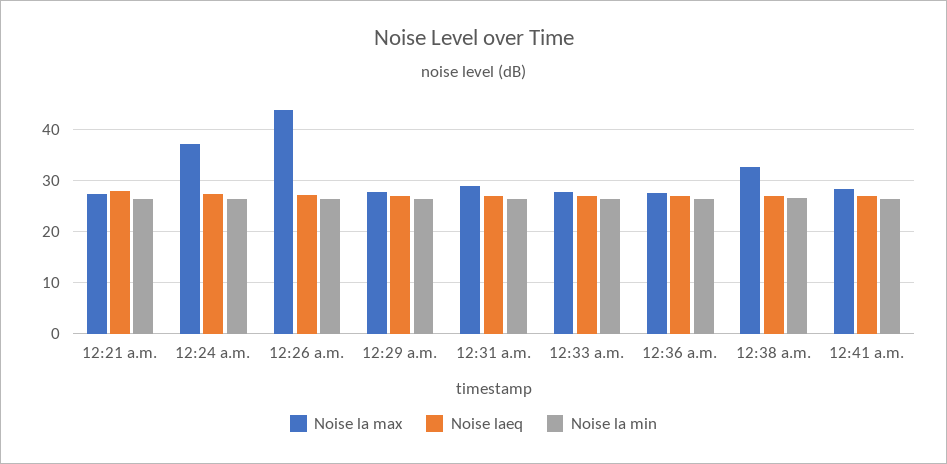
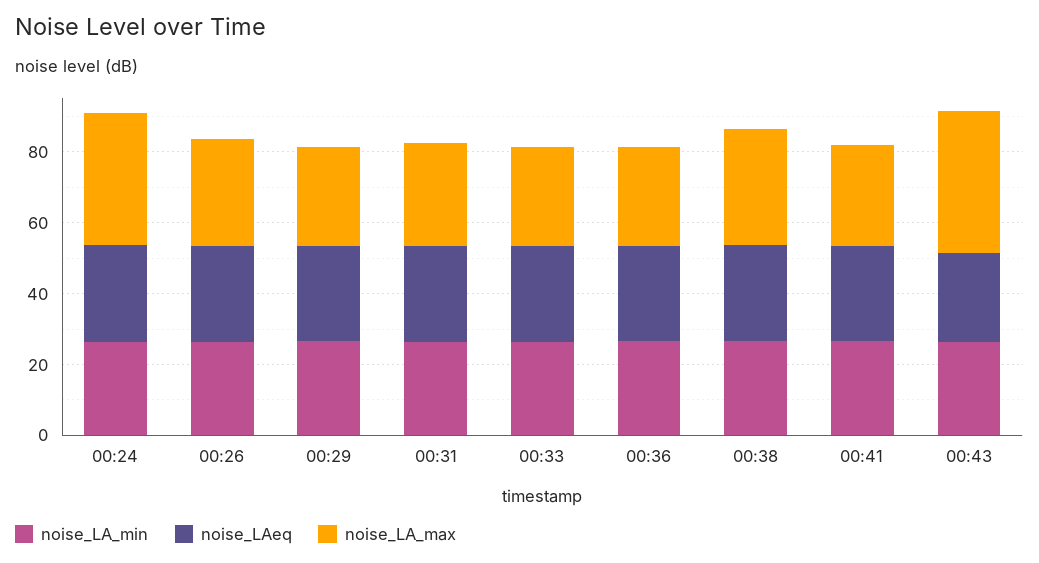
Noise la max, 12:21 a.m.: 28 -> none
Noise laeq, 12:21 a.m.: 28 -> none
Noise la min, 12:21 a.m.: 26 -> none
Noise la max, 12:26 a.m.: 44 -> 30
Noise la min, 00:43: none -> 25
Noise laeq, 00:43: none -> 25
Noise la max, 00:43: none -> 40

